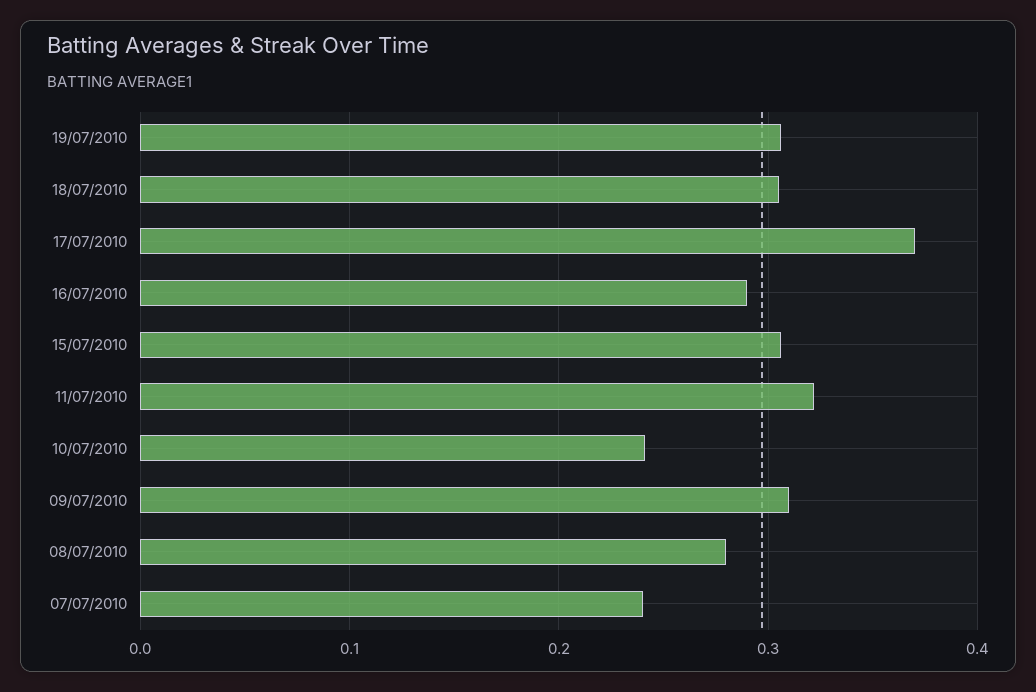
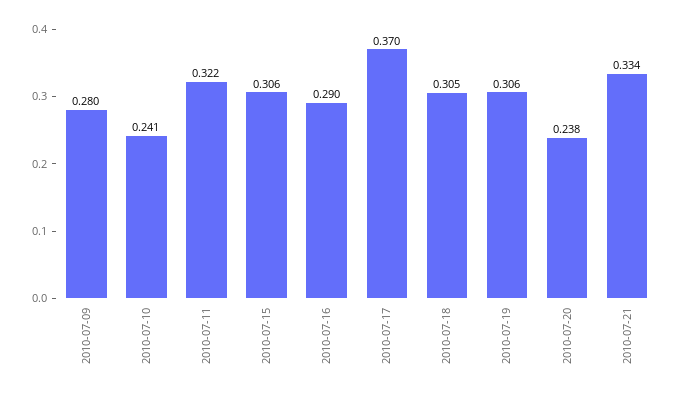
09/07/2010: 0.31 -> 0.28
08/07/2010: 0.28 -> none
07/07/2010: 0.24 -> none
2010-07-20: none -> 0.238
2010-07-21: none -> 0.334

